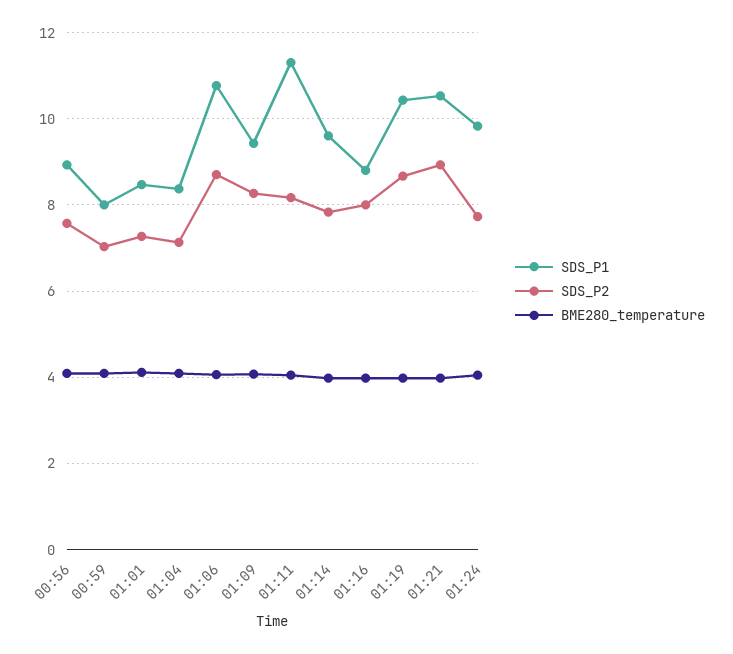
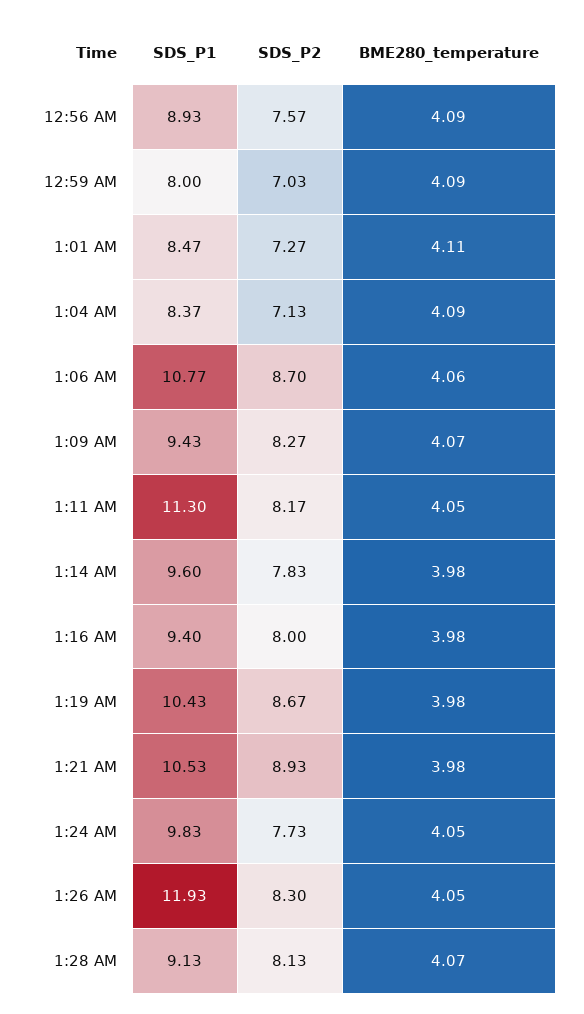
SDS_P1, 01:16: 8.8 -> 9.4
SDS_P1, 1:26 AM: none -> 11.93
SDS_P2, 1:26 AM: none -> 8.3
BME280_temperature, 1:26 AM: none -> 4.05
SDS_P1, 1:28 AM: none -> 9.13
SDS_P2, 1:28 AM: none -> 8.13
BME280_temperature, 1:28 AM: none -> 4.07

